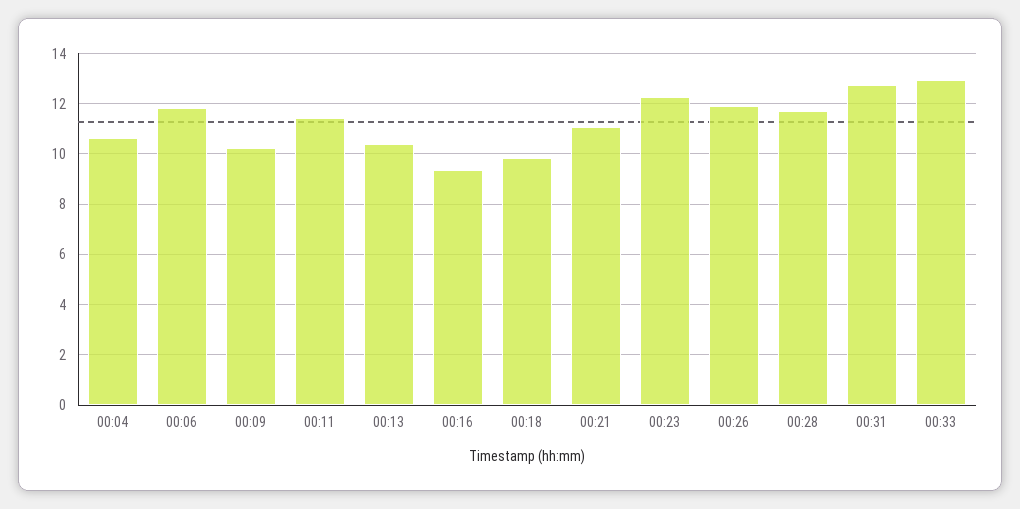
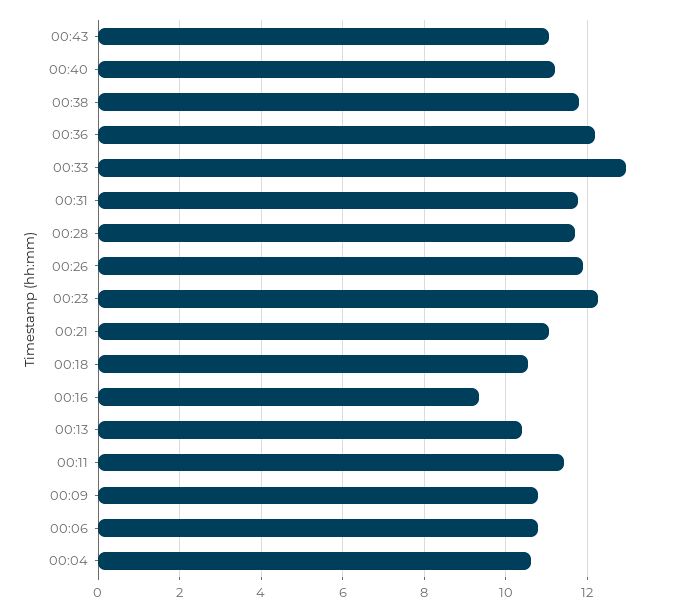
00:06: 11.75 -> 10.8
00:09: 10.25 -> 10.8
00:18: 9.75 -> 10.6
00:31: 12.75 -> 11.8
00:43: none -> 11
00:40: none -> 11.2
00:38: none -> 11.8
00:36: none -> 12.2

